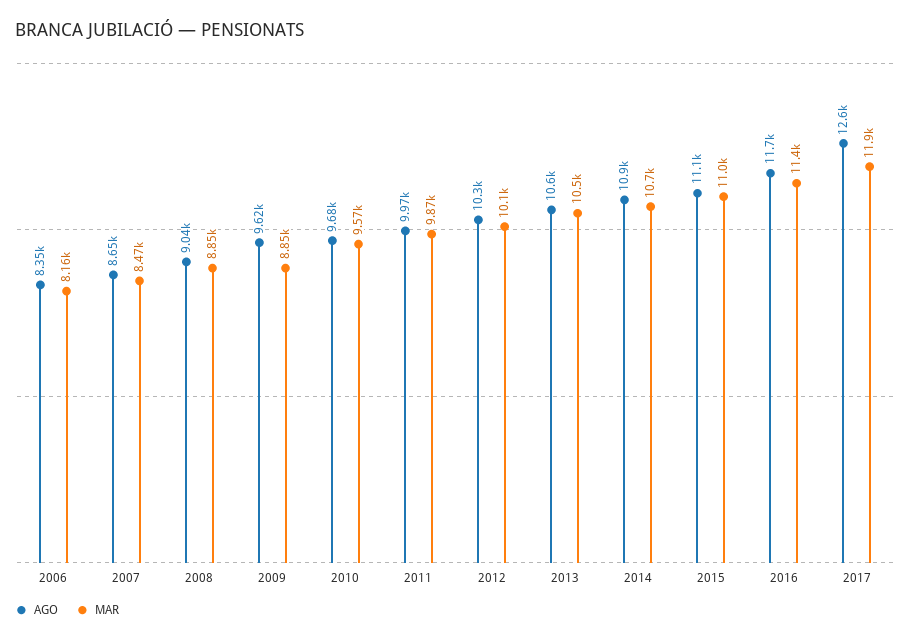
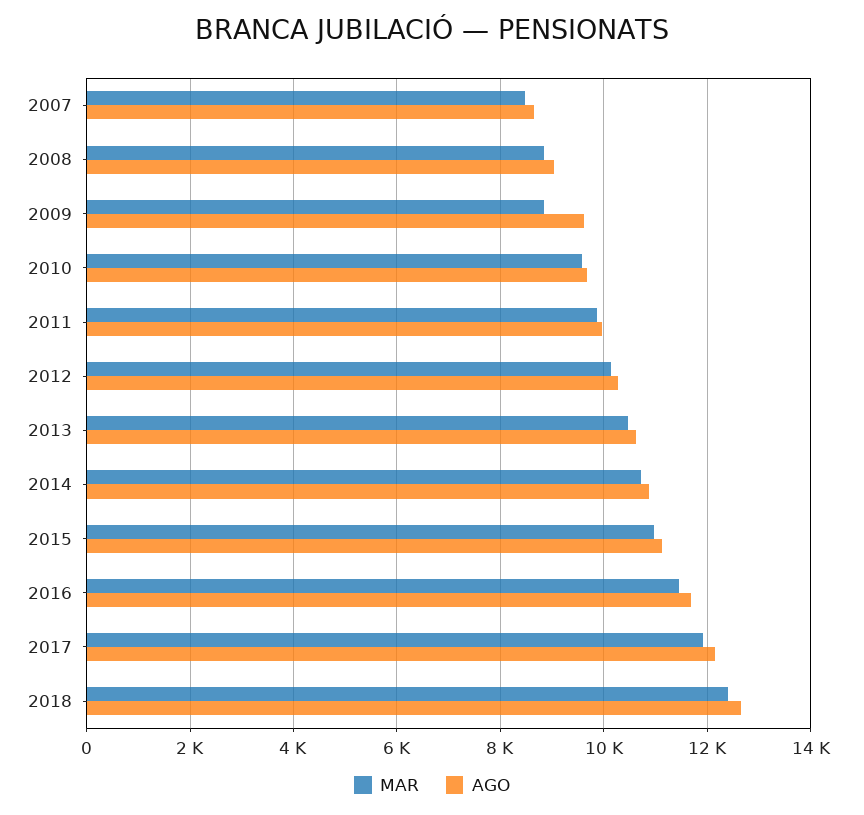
AGO, 2006: 8350 -> none
MAR, 2006: 8160 -> none
AGO, 2017: 12600 -> 12200
MAR, 2018: none -> 12400
AGO, 2018: none -> 12600

